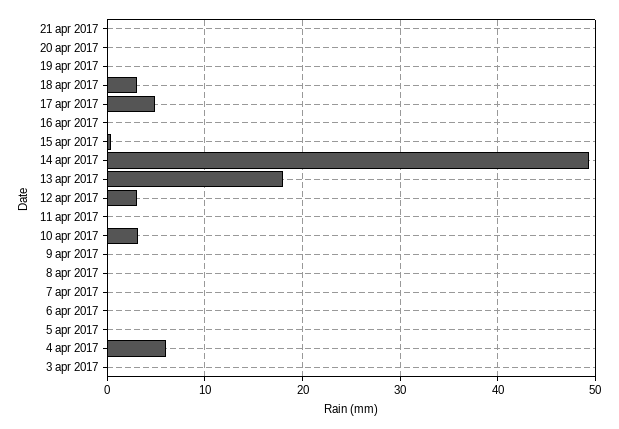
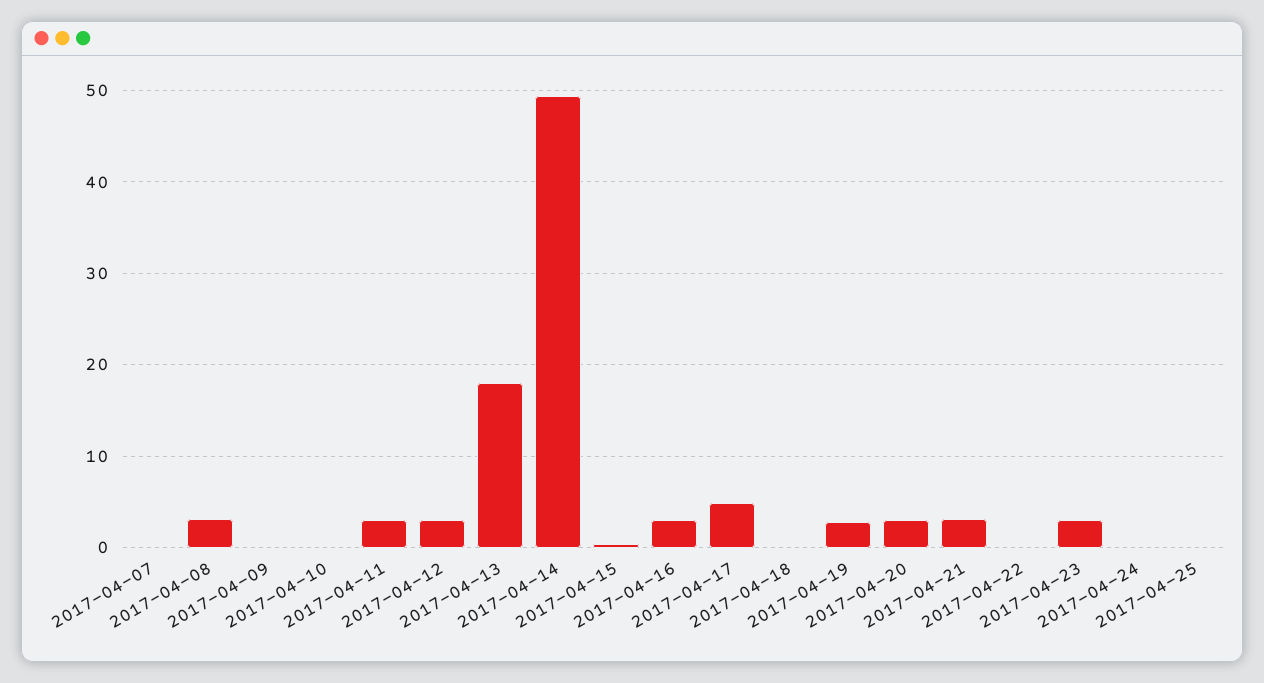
21 apr 2017: 0 -> 3
20 apr 2017: 0 -> 3
19 apr 2017: 0 -> 3
18 apr 2017: 3 -> 0
16 apr 2017: 0 -> 3
11 apr 2017: 0 -> 3
10 apr 2017: 3 -> 0
8 apr 2017: 0 -> 3
6 apr 2017: 0 -> none
5 apr 2017: 0 -> none
4 apr 2017: 6 -> none
3 apr 2017: 0 -> none
2017-04-22: none -> 0
2017-04-23: none -> 3
2017-04-24: none -> 0
2017-04-25: none -> 0

